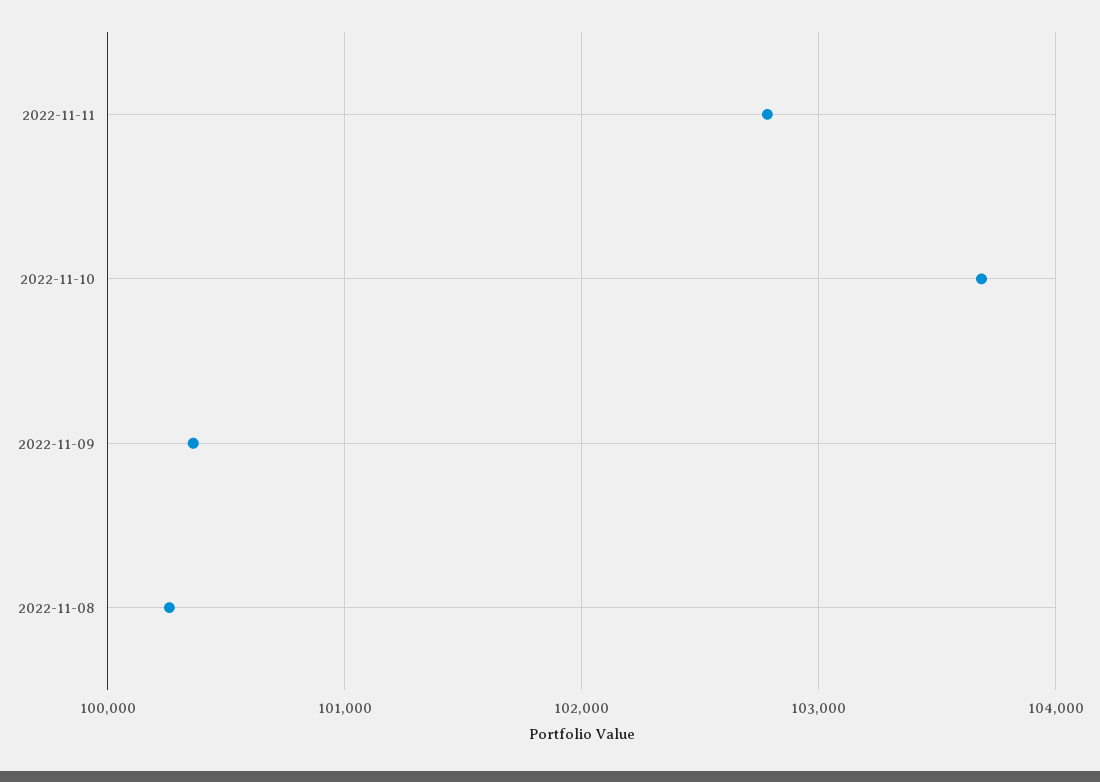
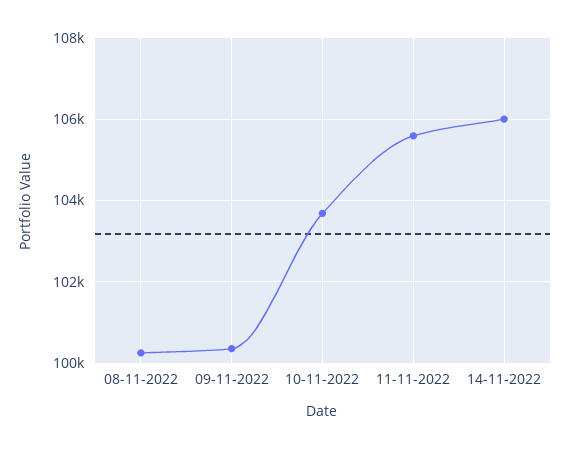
2022-11-11: 102800 -> 105600
14-11-2022: none -> 106000

